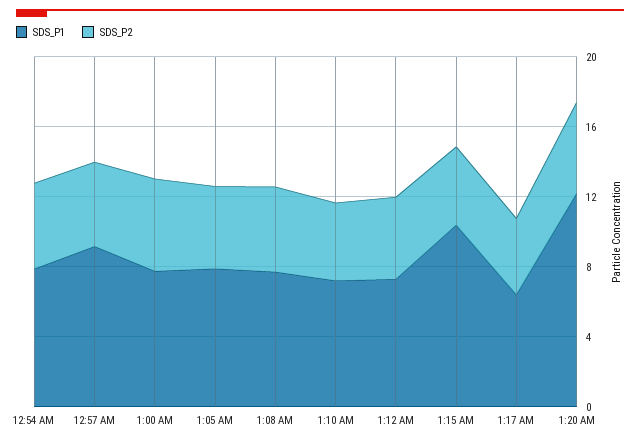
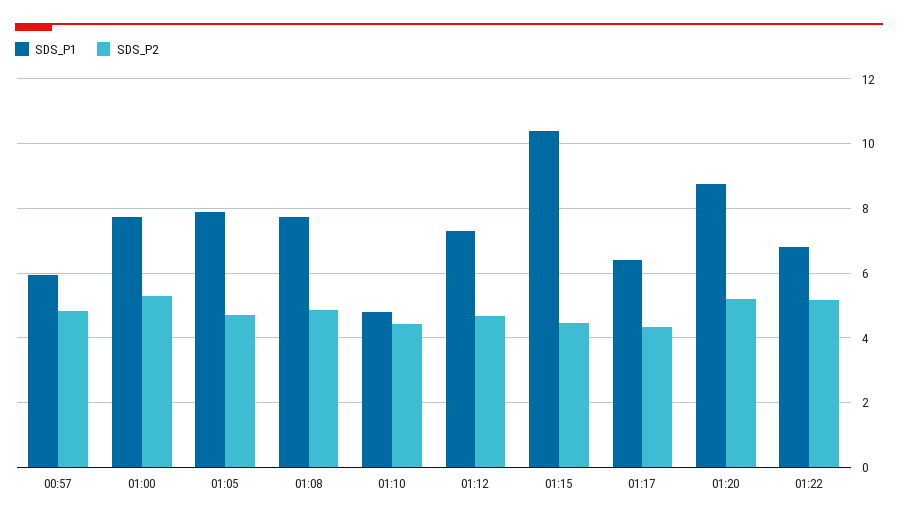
SDS_P1, 12:54 AM: 8 -> none
SDS_P2, 12:54 AM: 5 -> none
SDS_P1, 12:57 AM: 9 -> 6
SDS_P1, 1:10 AM: 7 -> 4.8
SDS_P1, 1:20 AM: 12 -> 8.8
SDS_P1, 01:22: none -> 6.8
SDS_P2, 01:22: none -> 5.2

